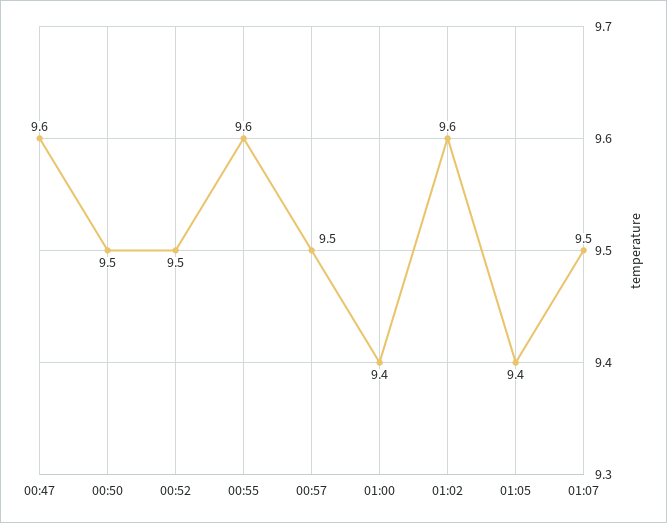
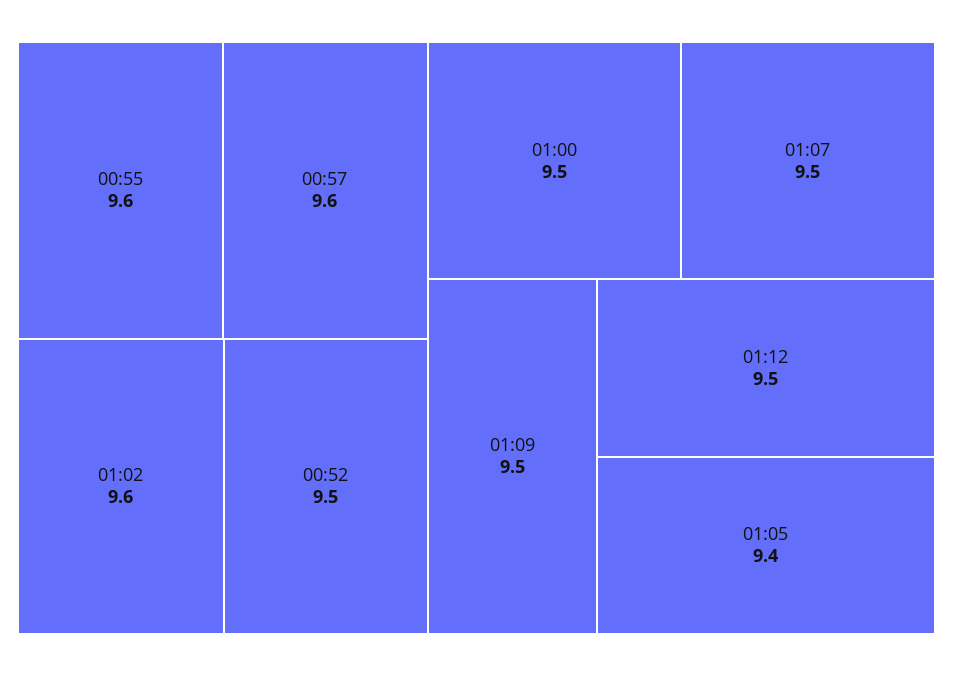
00:47: 9.6 -> none
00:50: 9.5 -> none
00:57: 9.5 -> 9.6
01:00: 9.4 -> 9.5
01:09: none -> 9.5
01:12: none -> 9.5

